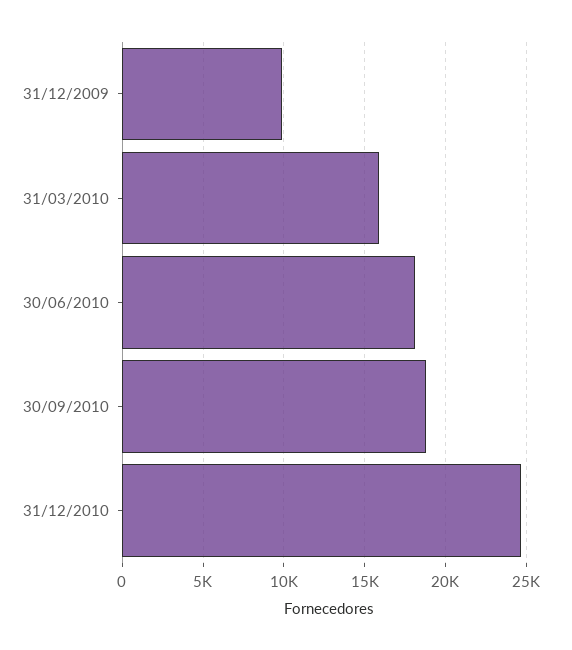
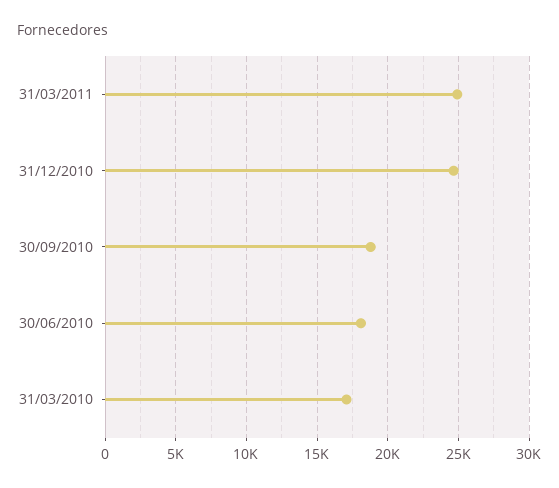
31/12/2009: 10000 -> none
31/03/2010: 16000 -> 17000
31/03/2011: none -> 25000

